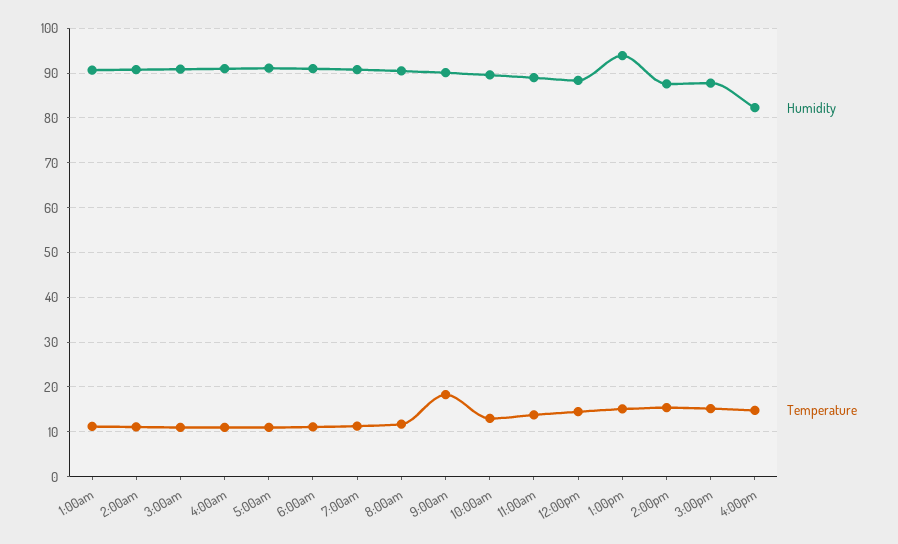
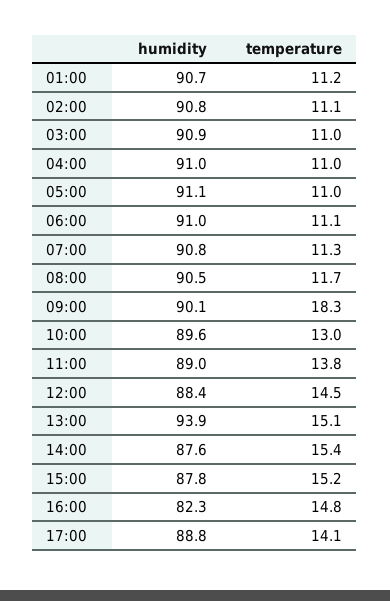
Humidity, 17:00: none -> 88.8
Temperature, 17:00: none -> 14.1

